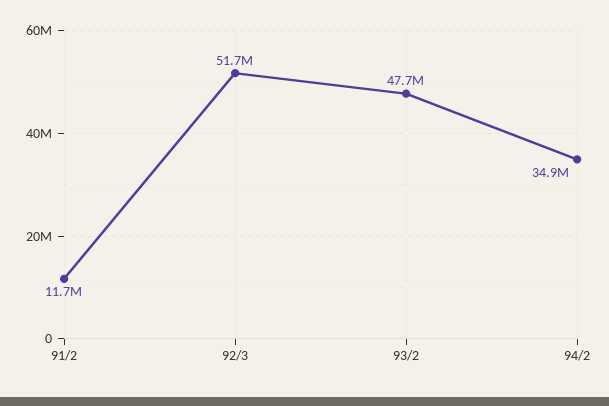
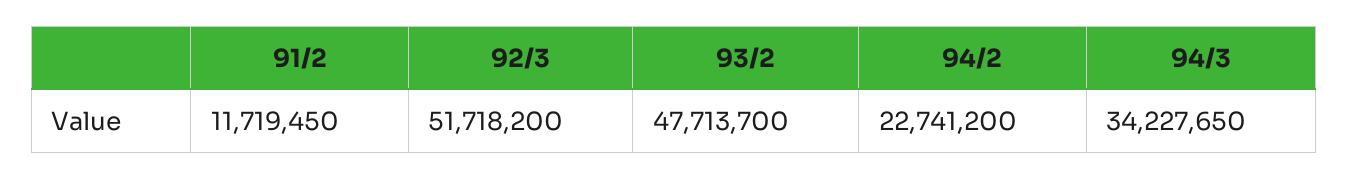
94/2: 34900000 -> 22741200
94/3: none -> 34227650

